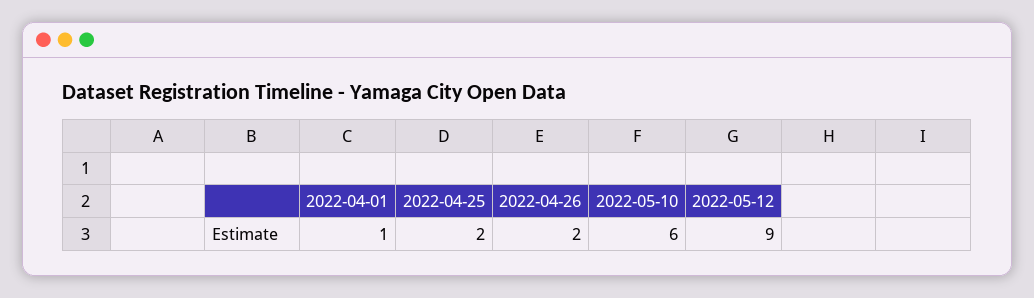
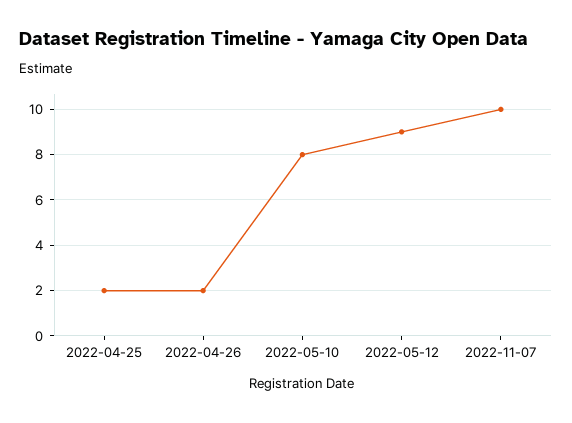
2022-04-01: 1 -> none
2022-05-10: 6 -> 8
2022-11-07: none -> 10

